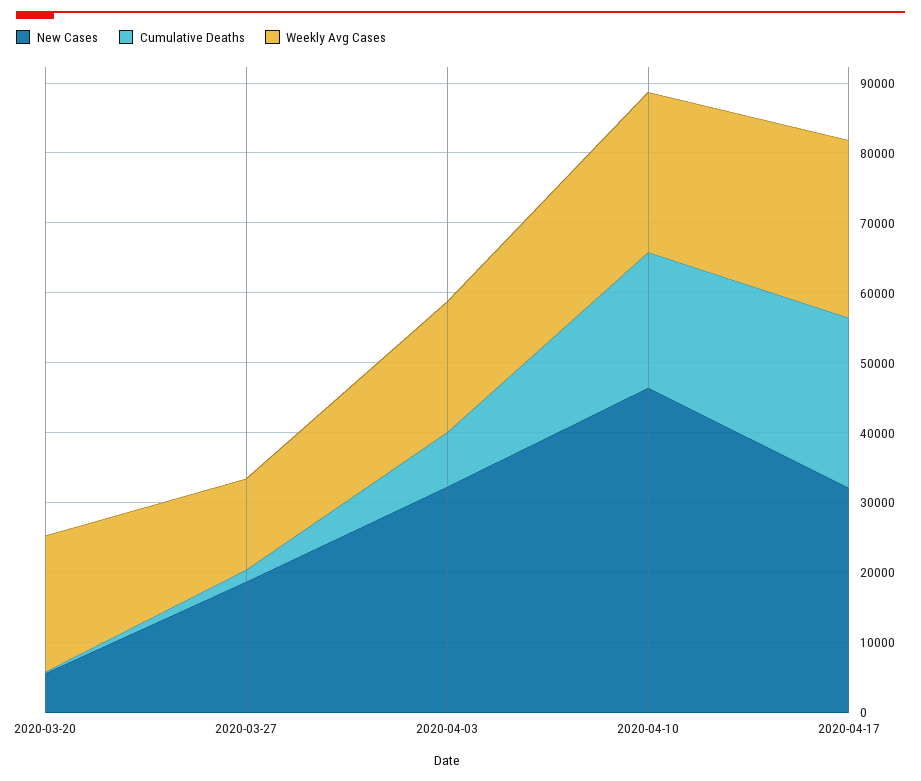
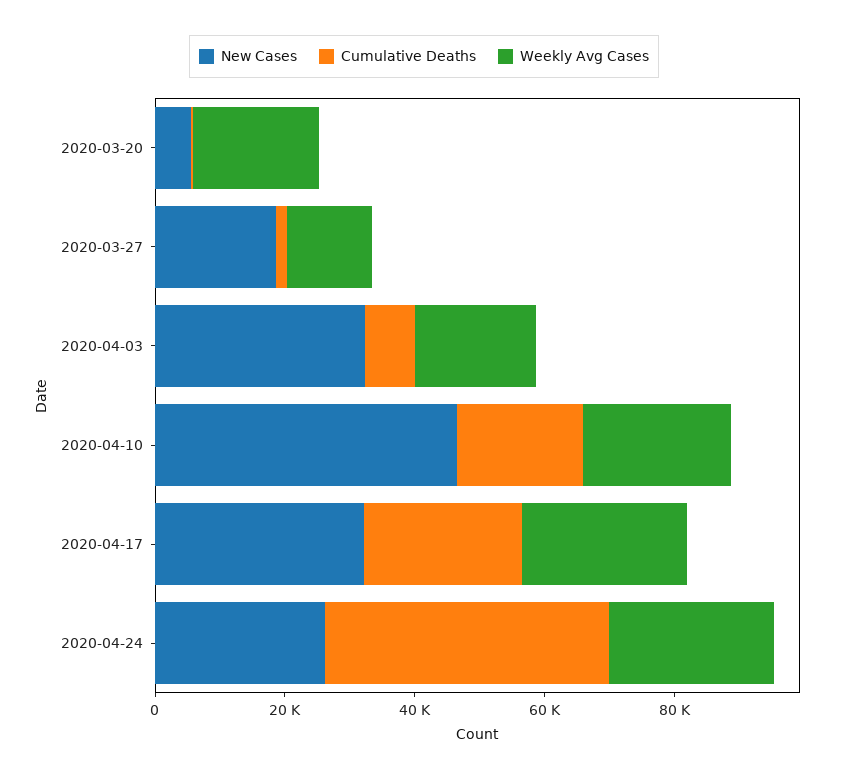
New Cases, 2020-04-24: none -> 25000
Cumulative Deaths, 2020-04-24: none -> 45000
Weekly Avg Cases, 2020-04-24: none -> 25000

